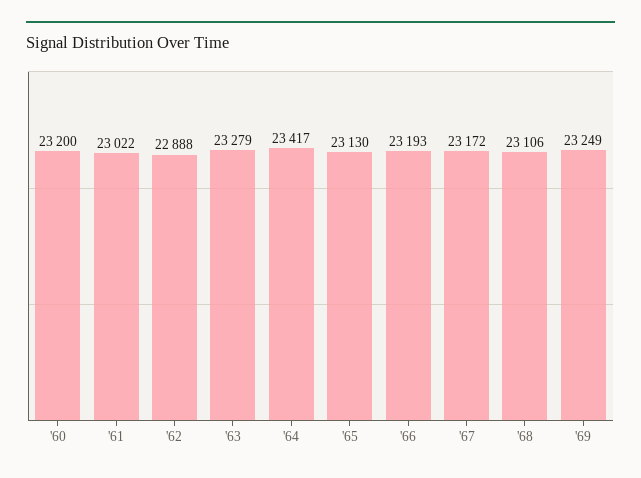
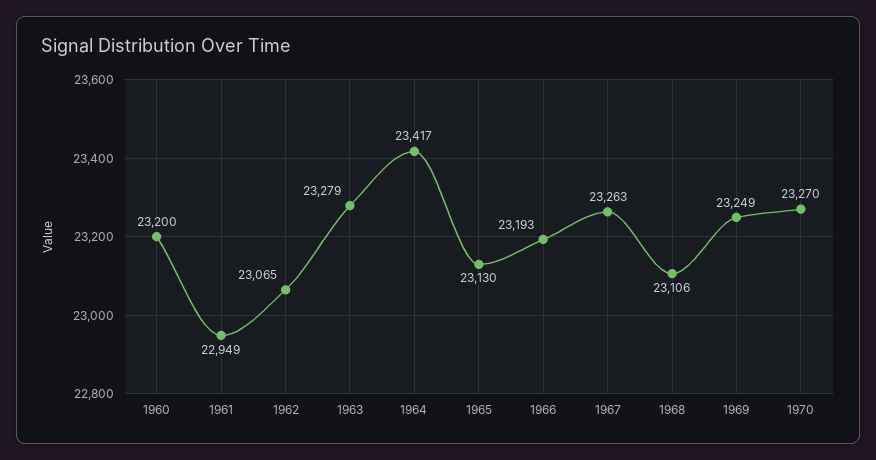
'61: 23022 -> 22949
'62: 22888 -> 23065
'67: 23172 -> 23263
1970: none -> 23270

